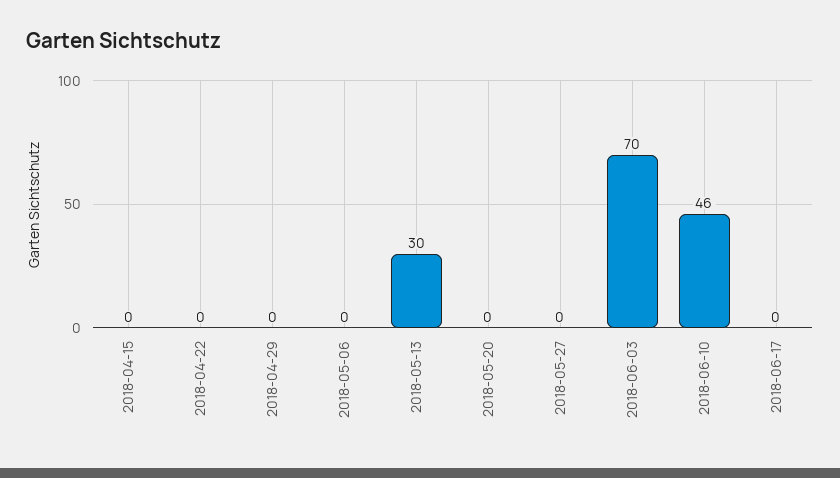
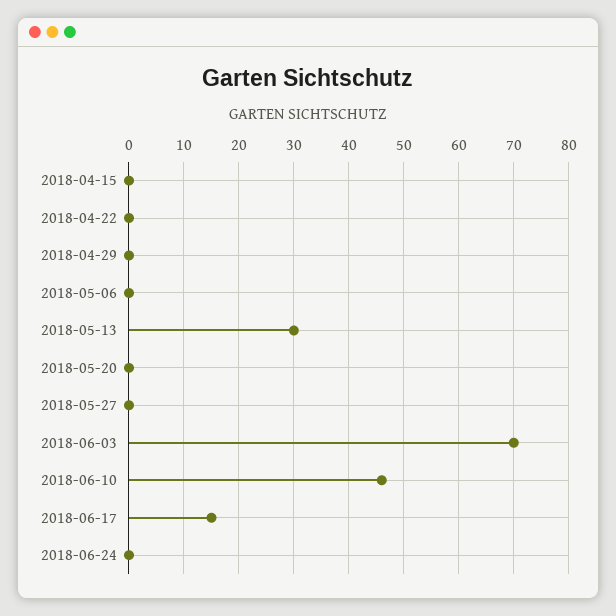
2018-06-17: 0 -> 15
2018-06-24: none -> 0

